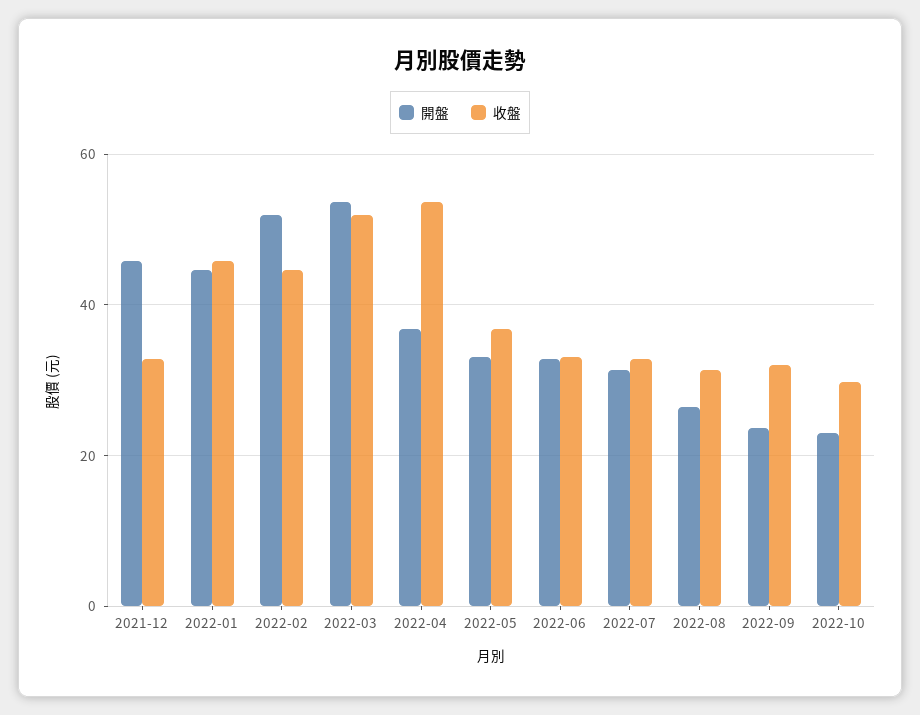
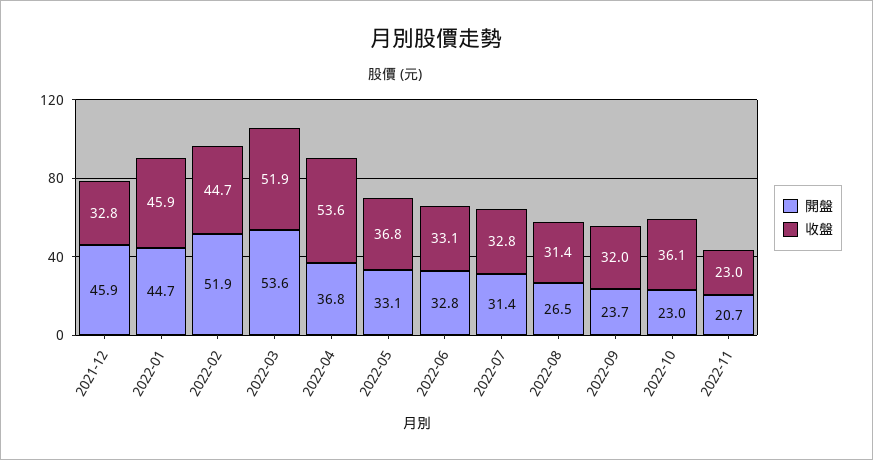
收盤, 2022-10: 30 -> 36.1
開盤, 2022-11: none -> 20.7
收盤, 2022-11: none -> 23

